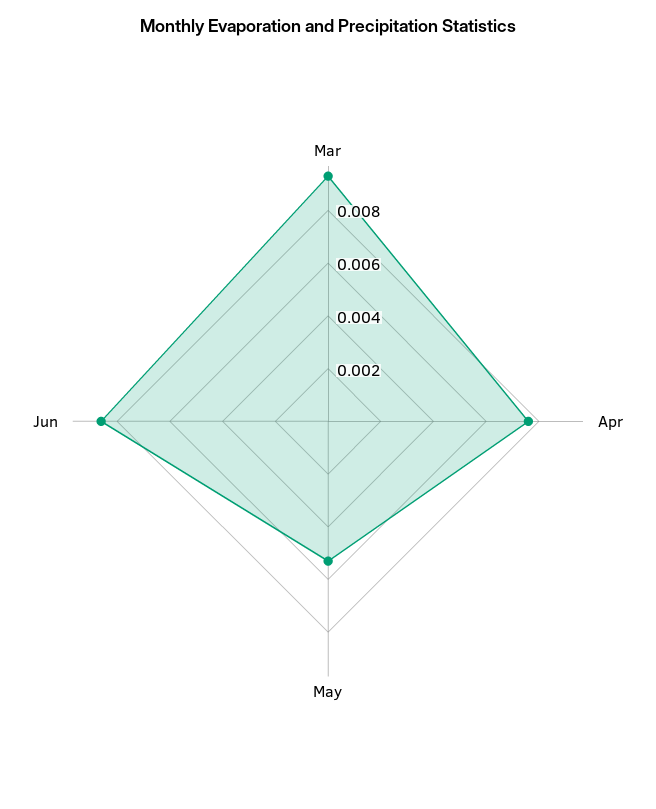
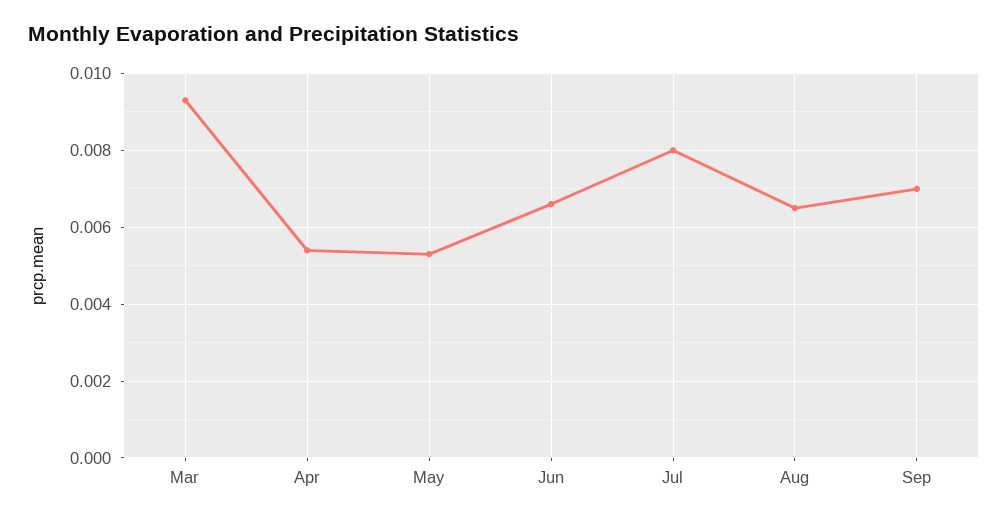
Apr: 0.0075 -> 0.0055
Jun: 0.0085 -> 0.0065
Jul: none -> 0.008
Aug: none -> 0.0065
Sep: none -> 0.007

